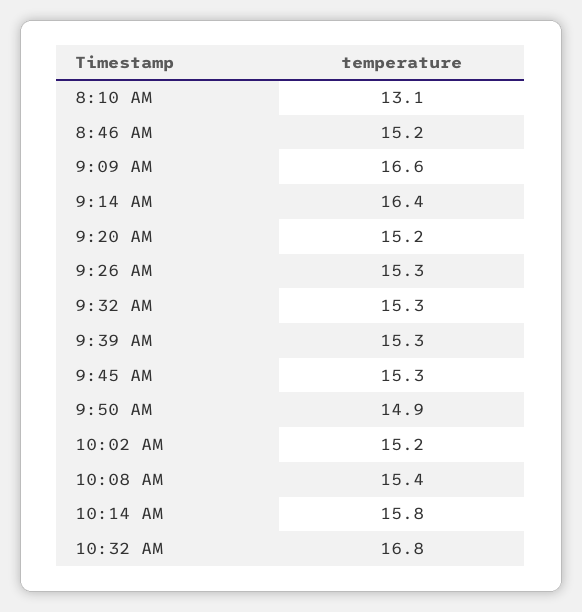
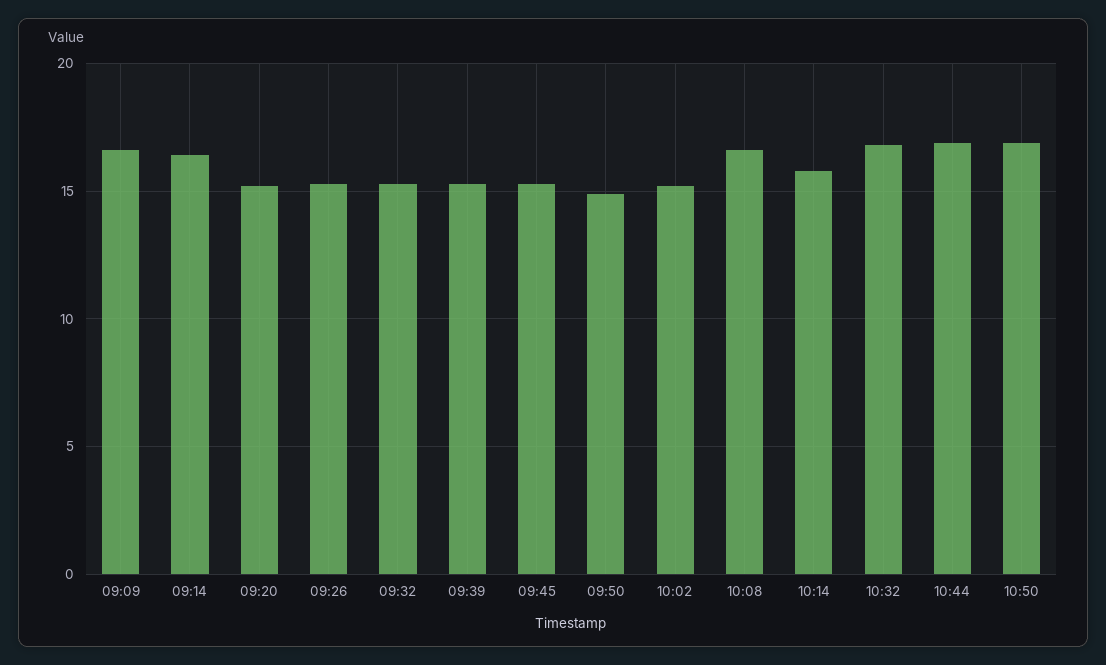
8:10 AM: 13.1 -> none
8:46 AM: 15.2 -> none
10:08 AM: 15.4 -> 16.5
10:44: none -> 17
10:50: none -> 17

